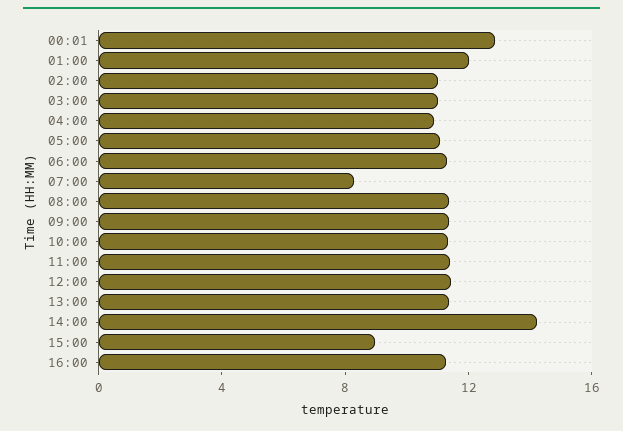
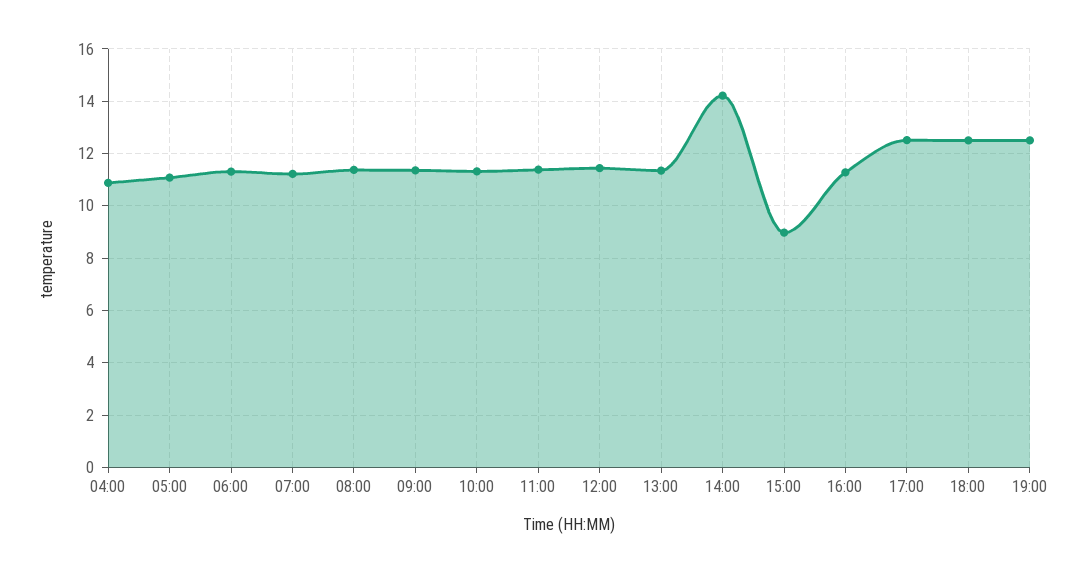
00:01: 13 -> none
01:00: 12 -> none
02:00: 11 -> none
03:00: 11 -> none
07:00: 8 -> 11.25
17:00: none -> 12.5
18:00: none -> 12.5
19:00: none -> 12.5

